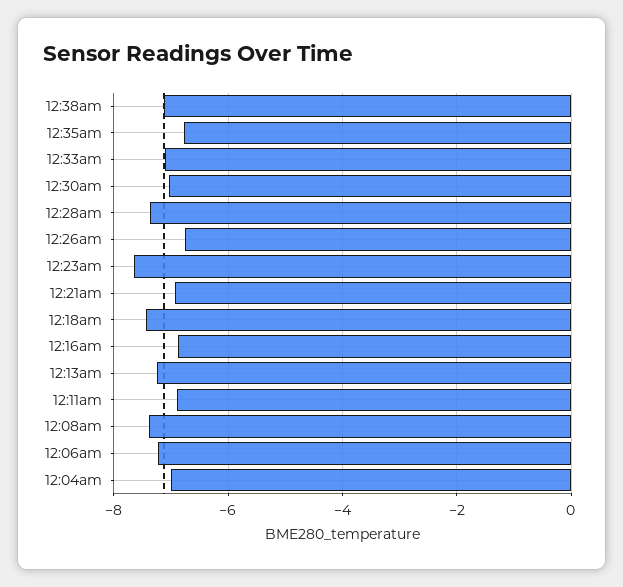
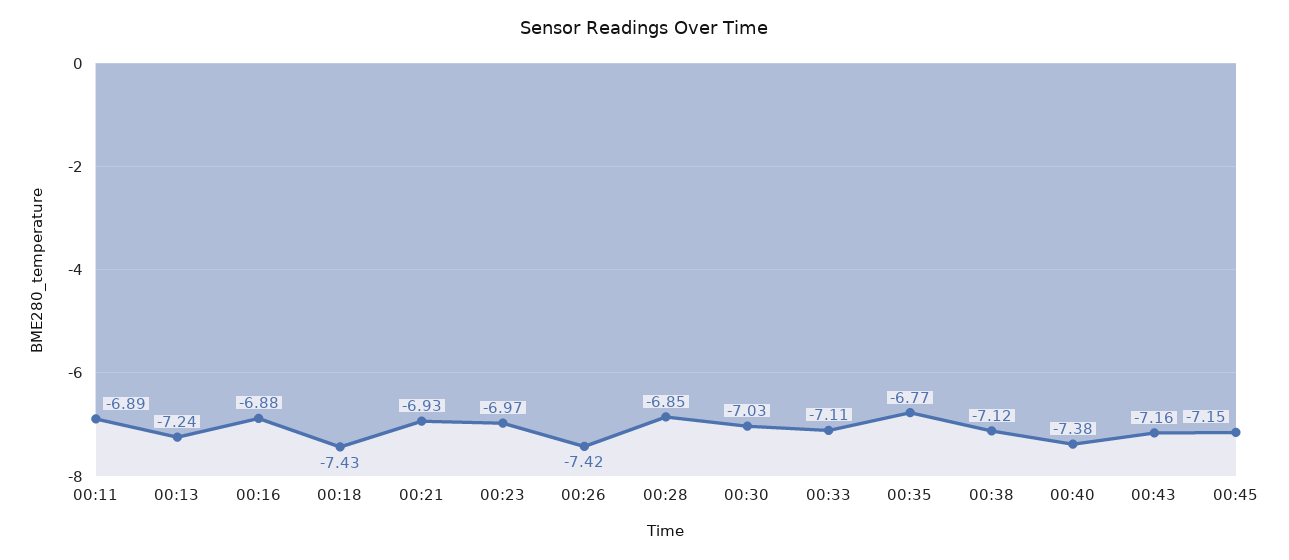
12:28am: -7.4 -> -6.85
12:26am: -6.8 -> -7.42
12:23am: -7.6 -> -6.97
12:08am: -7.4 -> none
12:06am: -7.2 -> none
12:04am: -7 -> none
00:40: none -> -7.38
00:43: none -> -7.16
00:45: none -> -7.15

